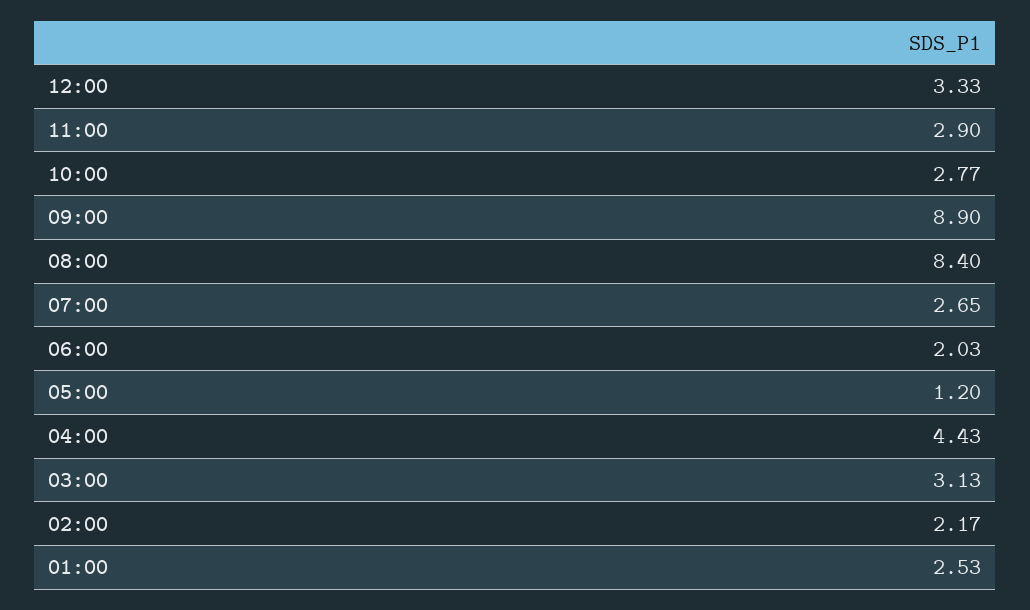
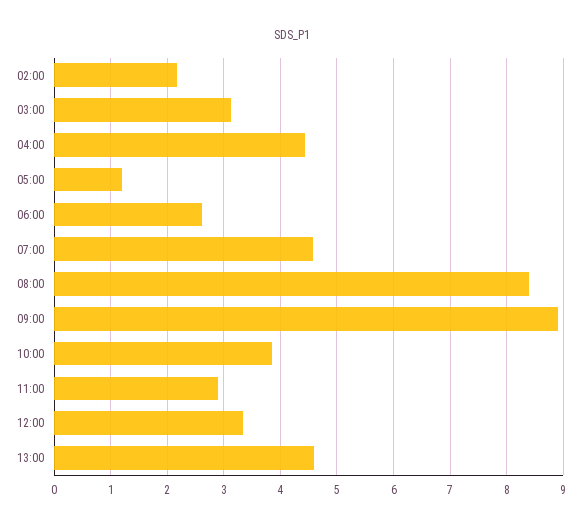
10:00: 2.77 -> 3.8
07:00: 2.65 -> 4.6
06:00: 2.03 -> 2.6
01:00: 2.53 -> none
13:00: none -> 4.6

